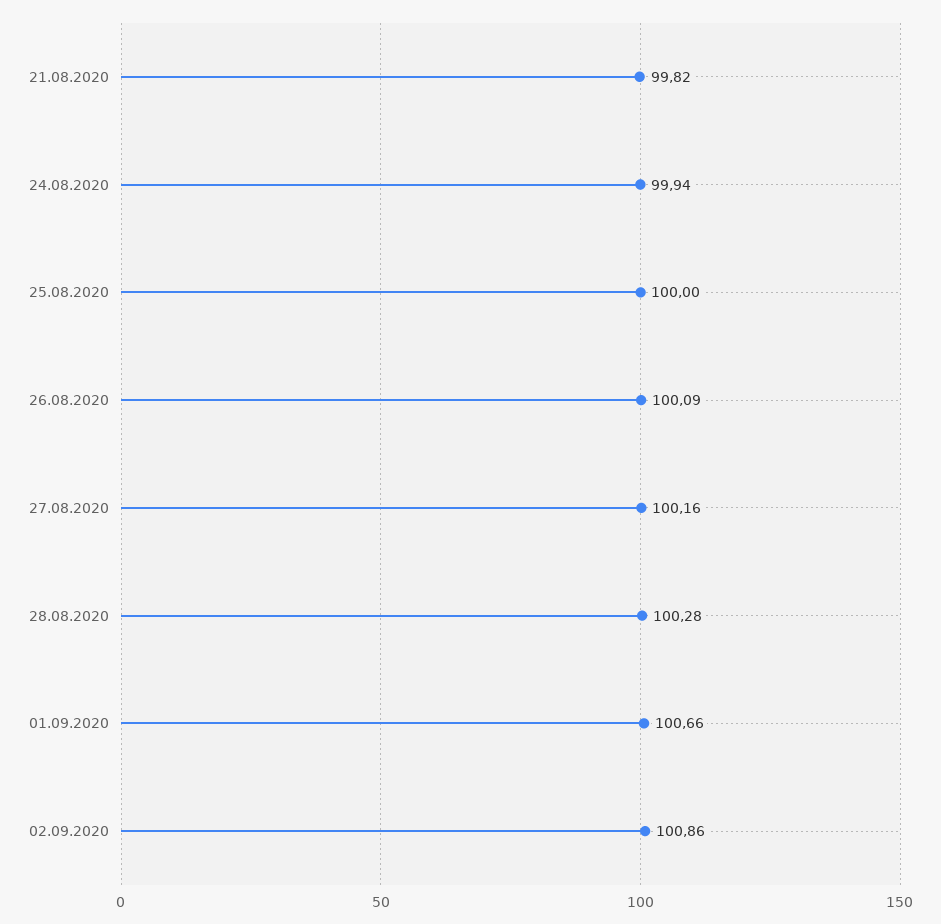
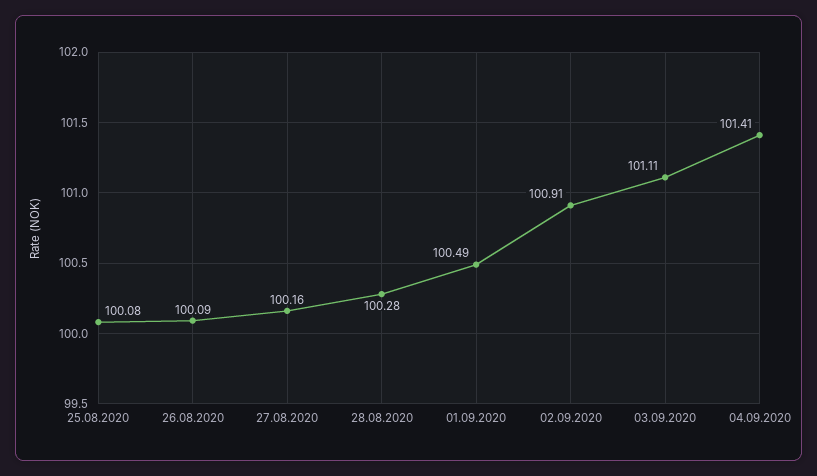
21.08.2020: 99.82 -> none
24.08.2020: 99.94 -> none
25.08.2020: 100 -> 100.08
01.09.2020: 100.66 -> 100.49
02.09.2020: 100.86 -> 100.91
03.09.2020: none -> 101.11
04.09.2020: none -> 101.41

